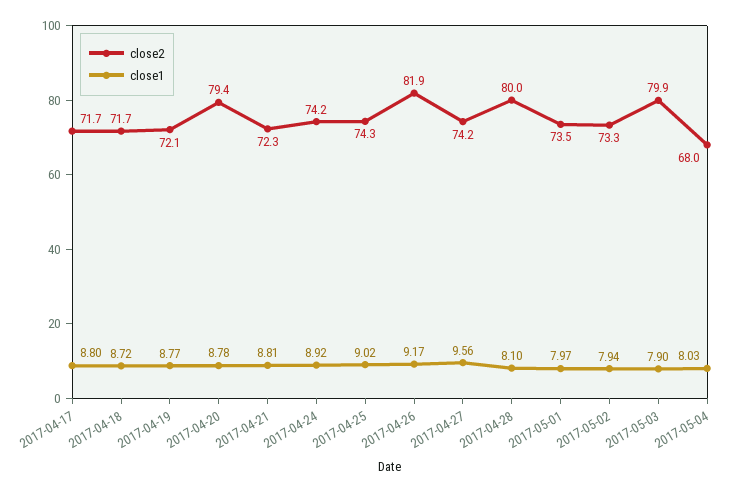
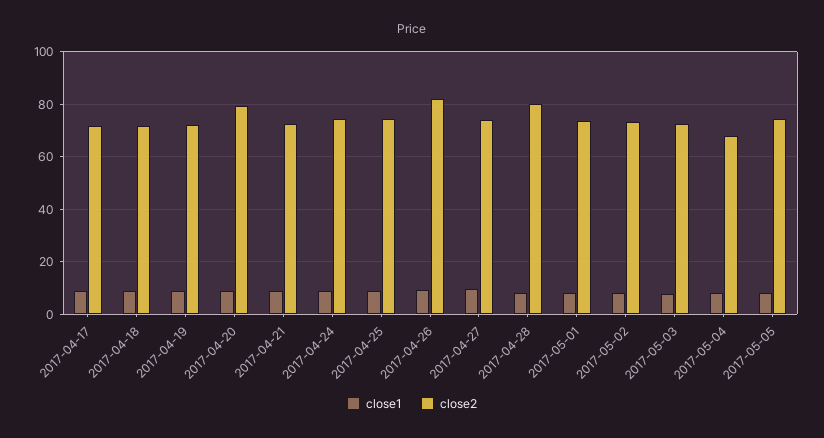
close2, 2017-05-03: 79.9 -> 72.5
close1, 2017-05-05: none -> 7.5
close2, 2017-05-05: none -> 75

